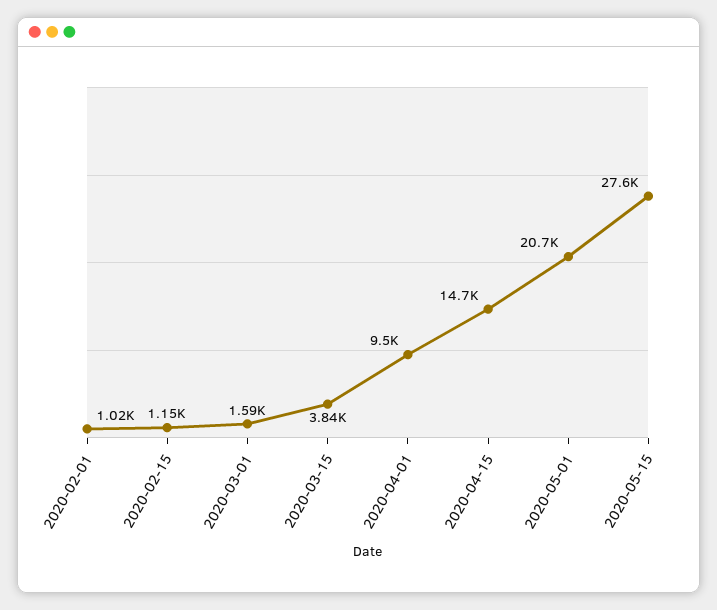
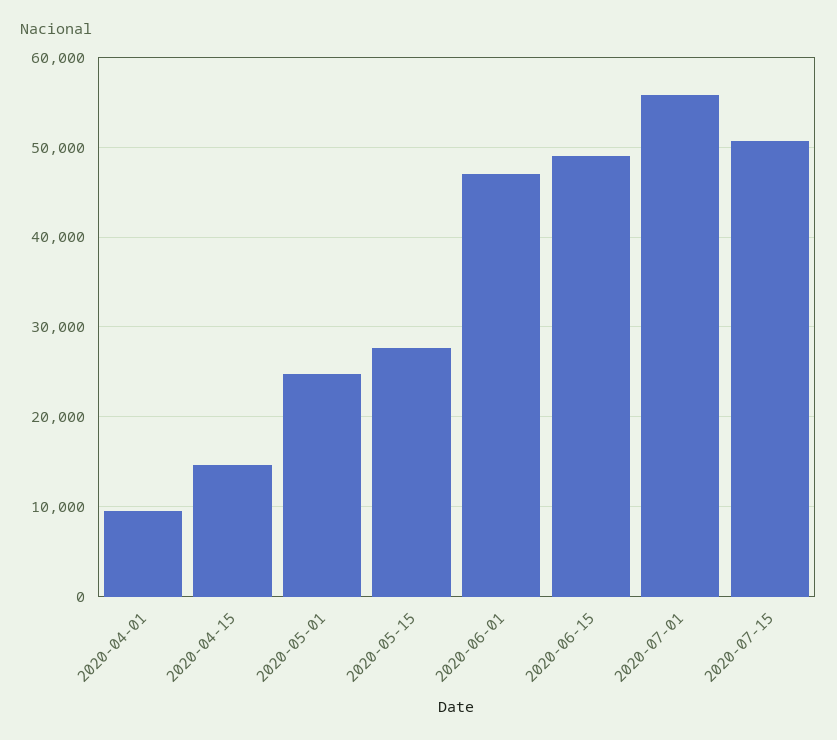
2020-02-01: 1020 -> none
2020-02-15: 1150 -> none
2020-03-01: 1590 -> none
2020-03-15: 3840 -> none
2020-05-01: 20700 -> 25000
2020-06-01: none -> 47000
2020-06-15: none -> 49000
2020-07-01: none -> 56000
2020-07-15: none -> 51000

